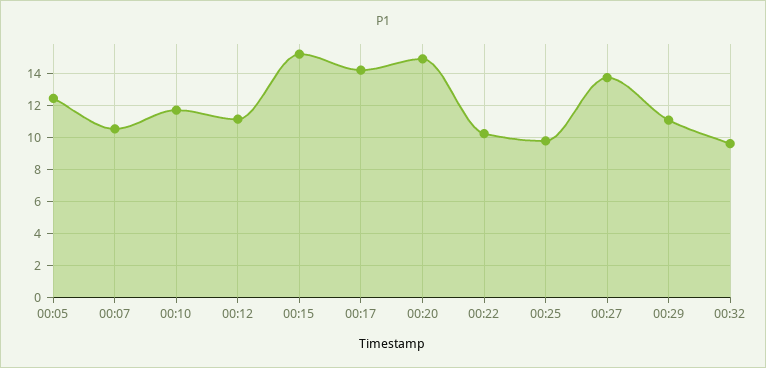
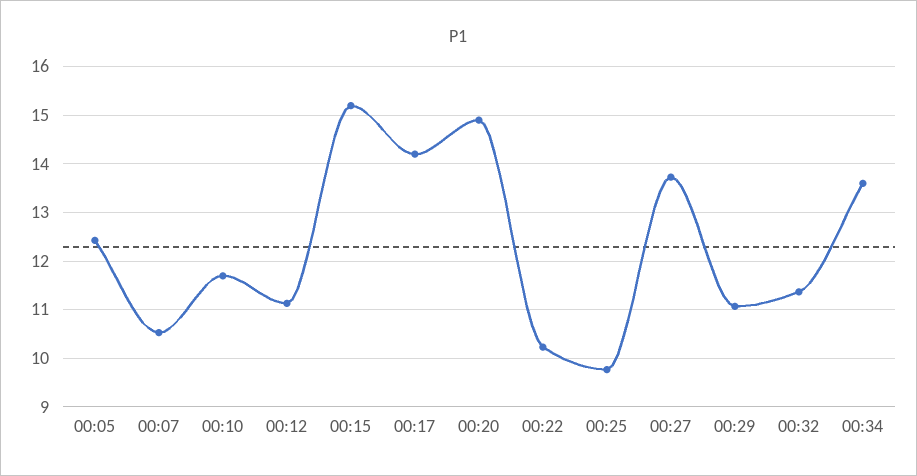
00:32: 9.5 -> 11.4
00:34: none -> 13.6

